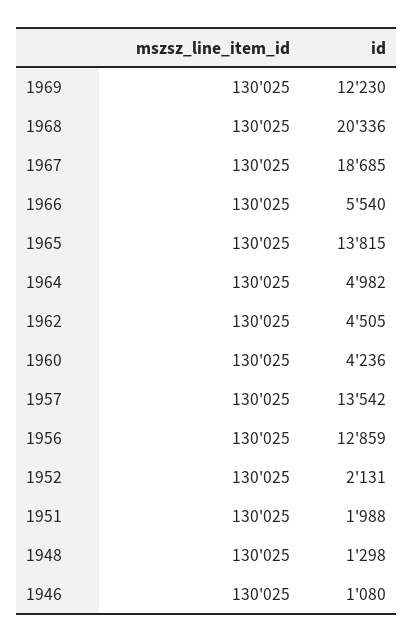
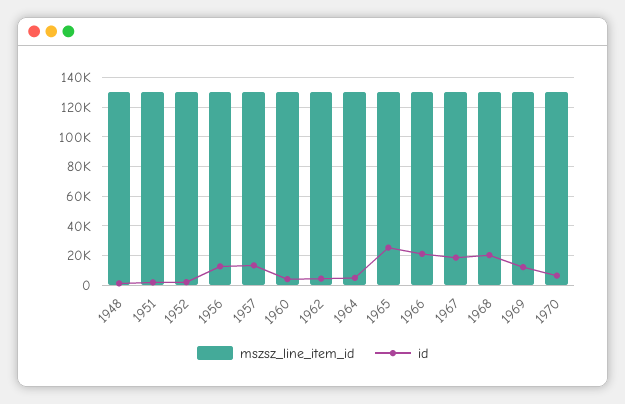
id, 1966: 5540 -> 20000
id, 1965: 13815 -> 25000
mszsz_line_item_id, 1946: 130025 -> none
id, 1946: 1080 -> none
mszsz_line_item_id, 1970: none -> 130000
id, 1970: none -> 5000

